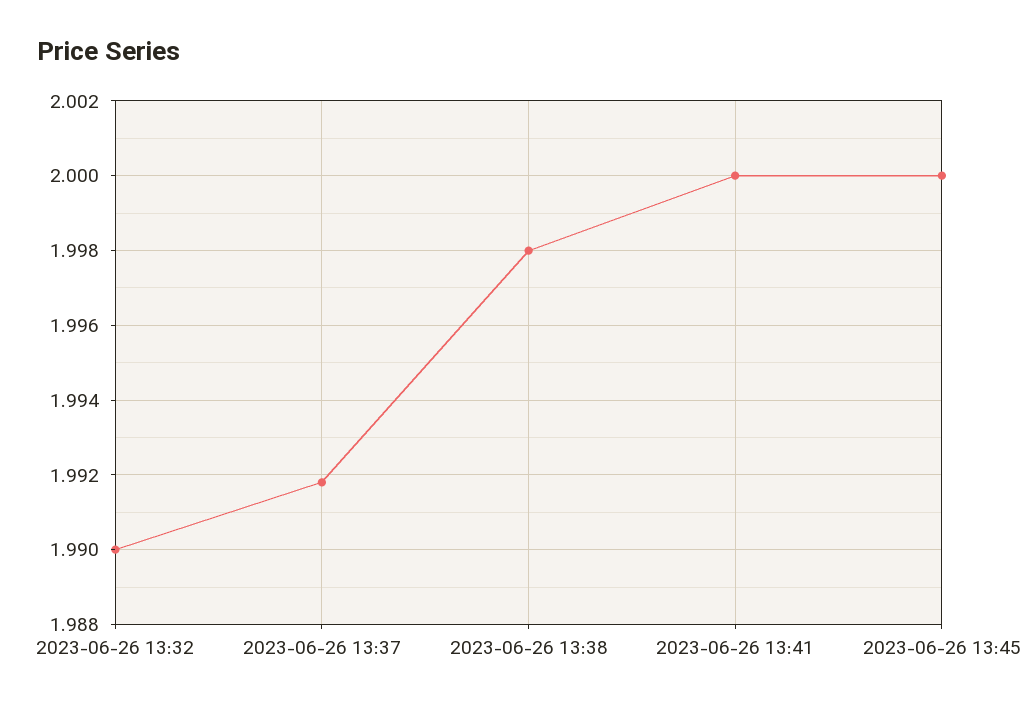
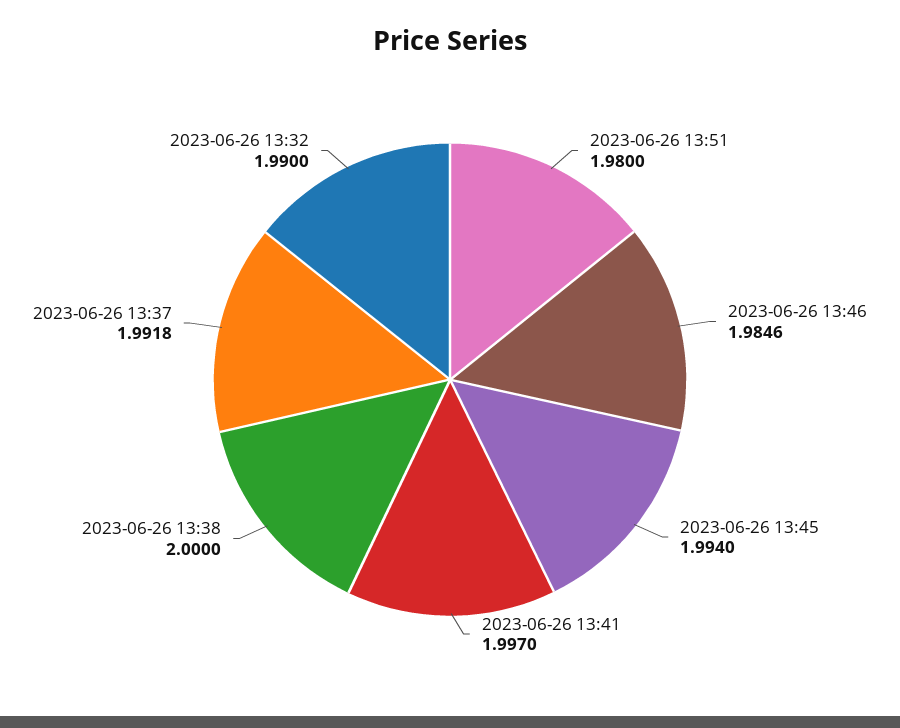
2023-06-26 13:38: 1.998 -> 2
2023-06-26 13:41: 2 -> 1.997
2023-06-26 13:45: 2 -> 1.994
2023-06-26 13:51: none -> 1.98
2023-06-26 13:46: none -> 1.9846

